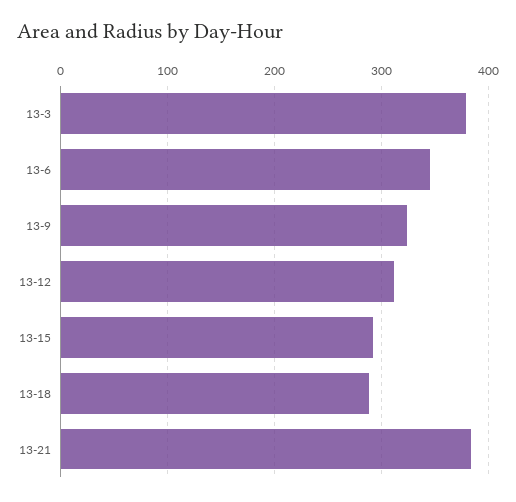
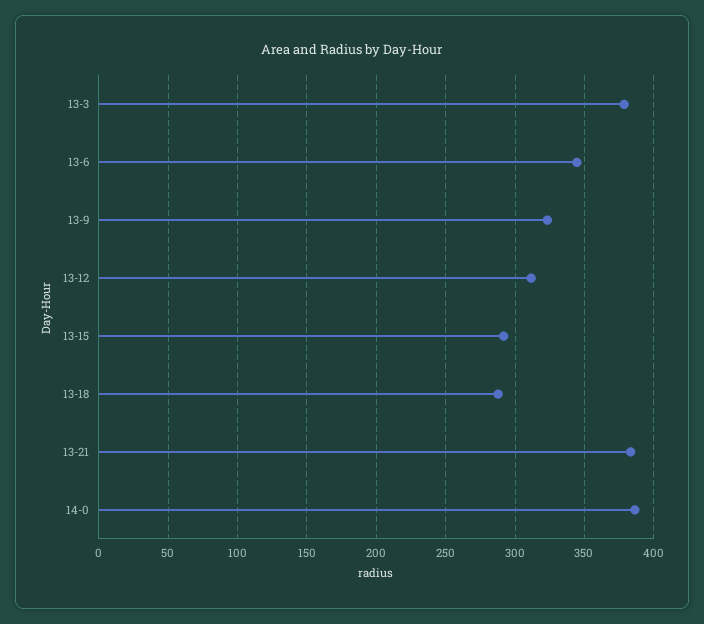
14-0: none -> 385

